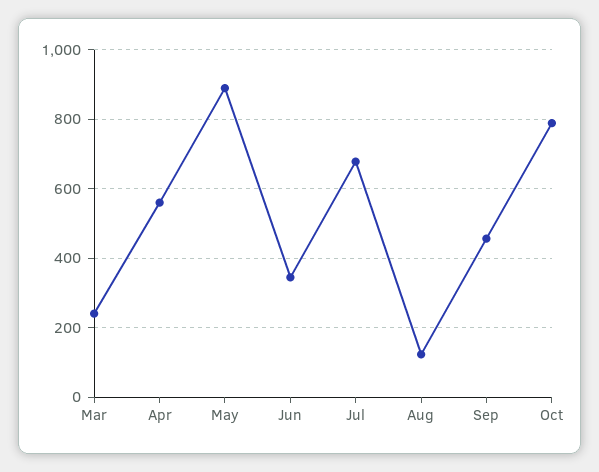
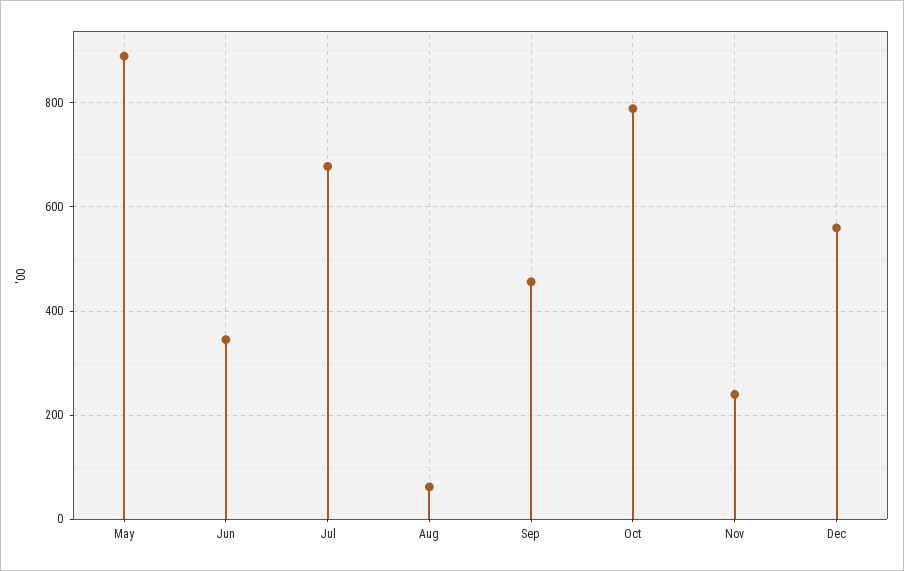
Mar: 240 -> none
Apr: 560 -> none
Aug: 120 -> 60
Nov: none -> 240
Dec: none -> 560

